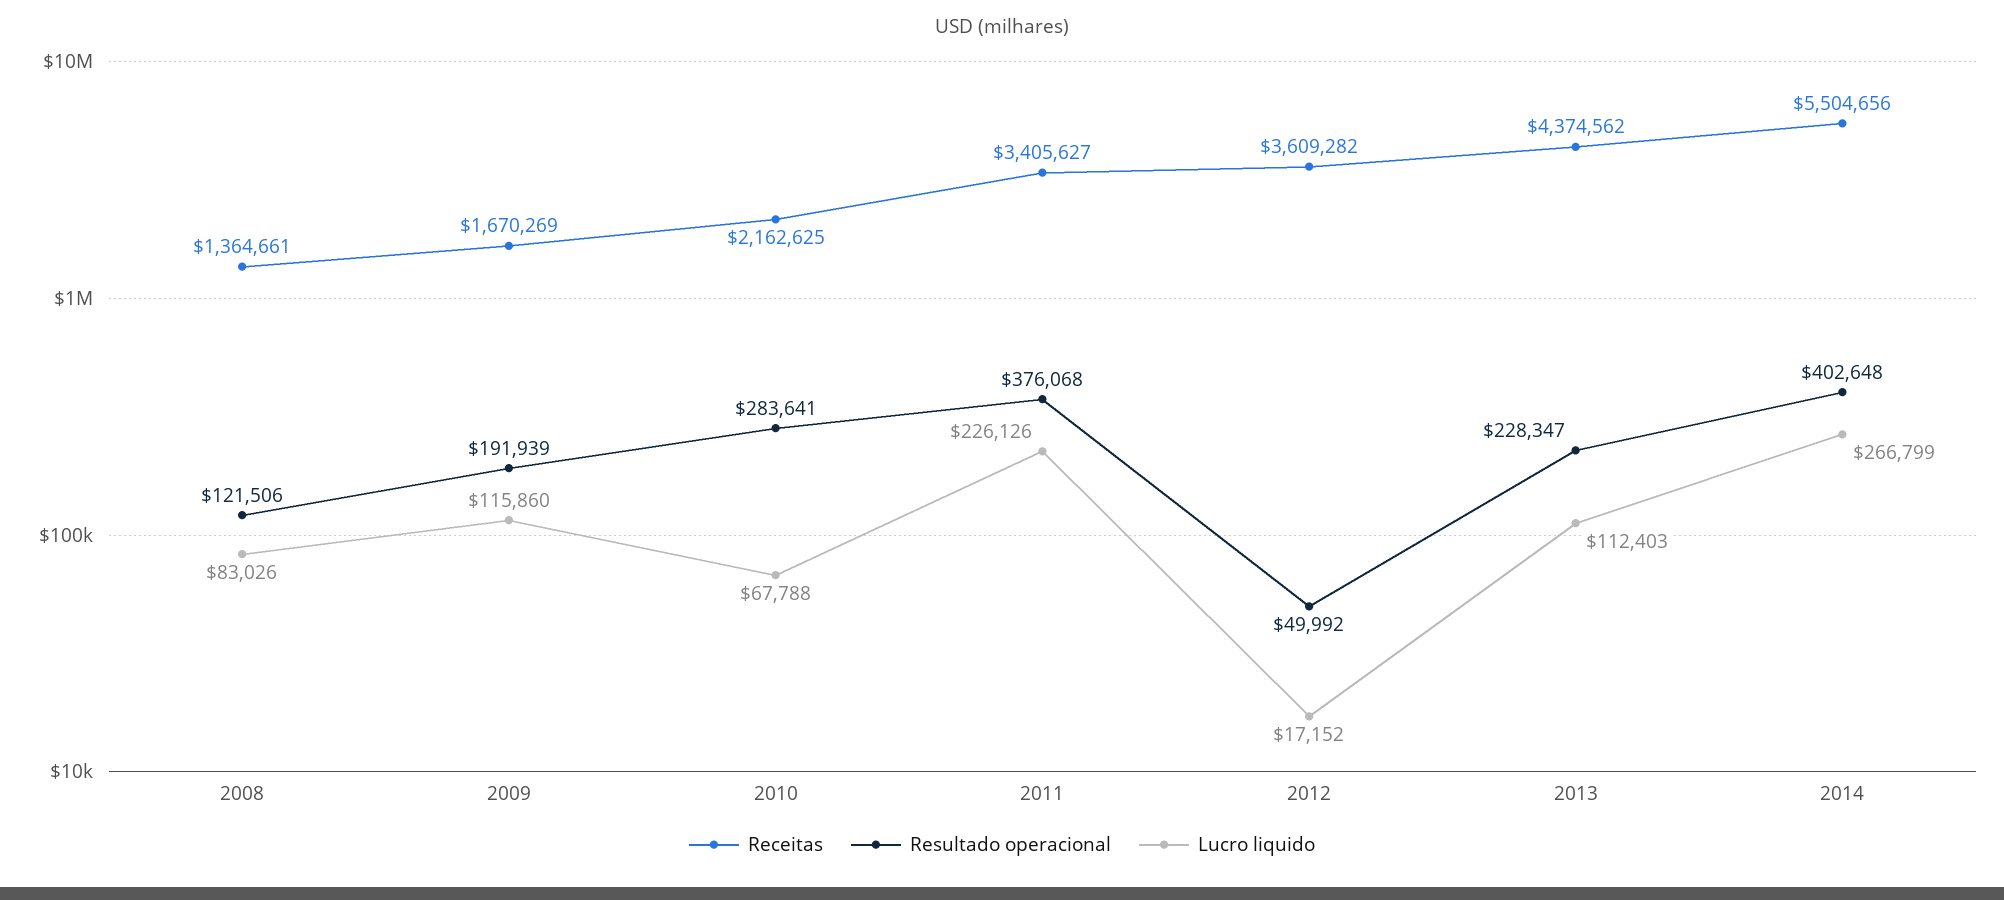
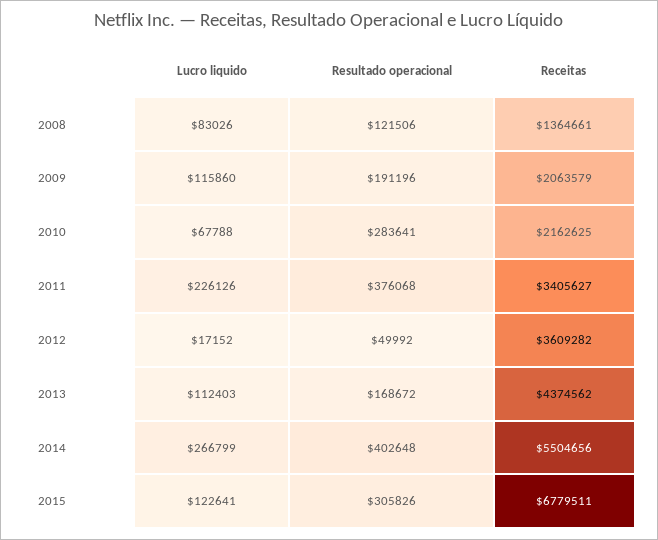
Receitas, 2009: 1670269 -> 2063579
Resultado operacional, 2009: 191939 -> 191196
Resultado operacional, 2013: 228347 -> 168672
Lucro liquido, 2015: none -> 122641
Resultado operacional, 2015: none -> 305826
Receitas, 2015: none -> 6779511

